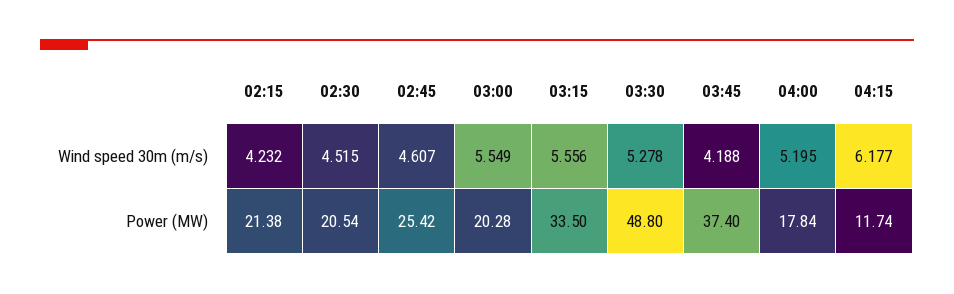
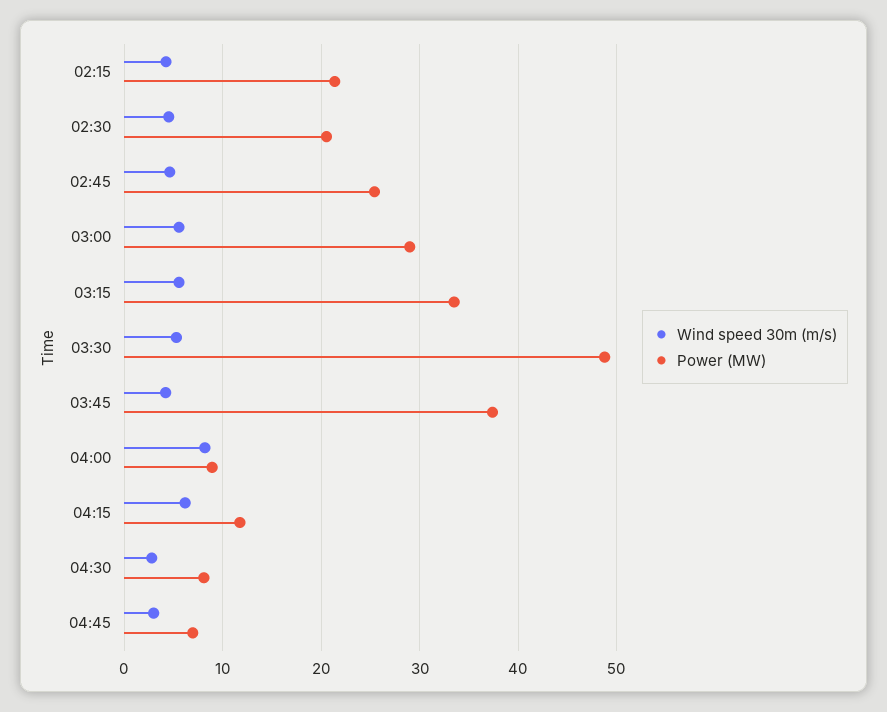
Wind speed 30m (m/s), 04:00: 5.195 -> 8
Power (MW), 03:00: 20.28 -> 29
Power (MW), 04:00: 17.84 -> 9
Wind speed 30m (m/s), 04:30: none -> 3
Power (MW), 04:30: none -> 8
Wind speed 30m (m/s), 04:45: none -> 3
Power (MW), 04:45: none -> 7

